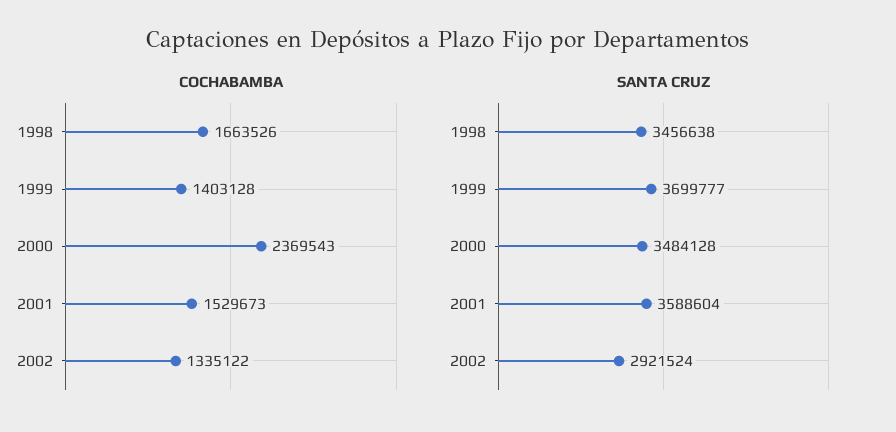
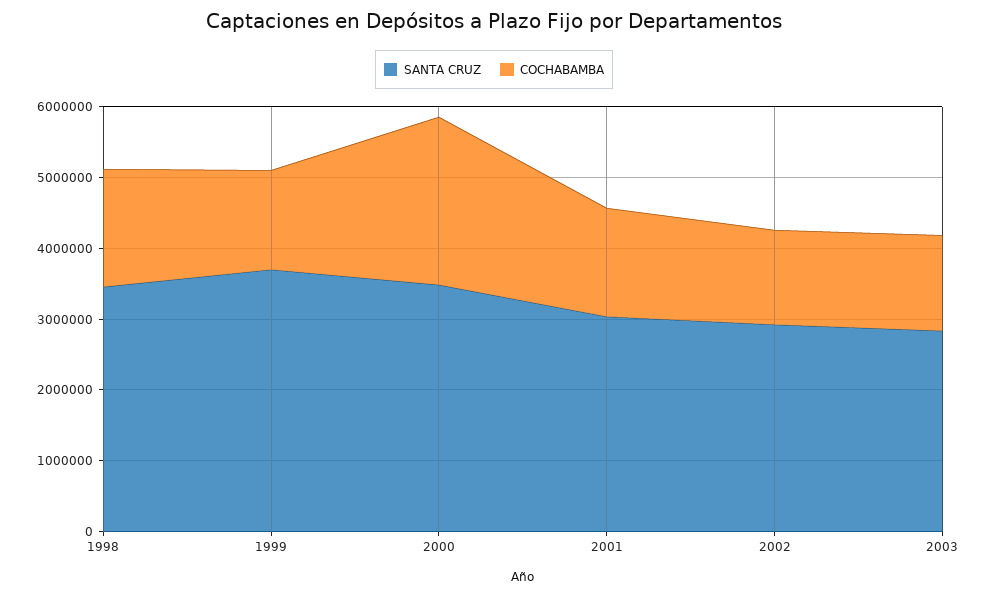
SANTA CRUZ, 2001: 3588604 -> 3000000
SANTA CRUZ, 2003: none -> 2800000
COCHABAMBA, 2003: none -> 1400000

